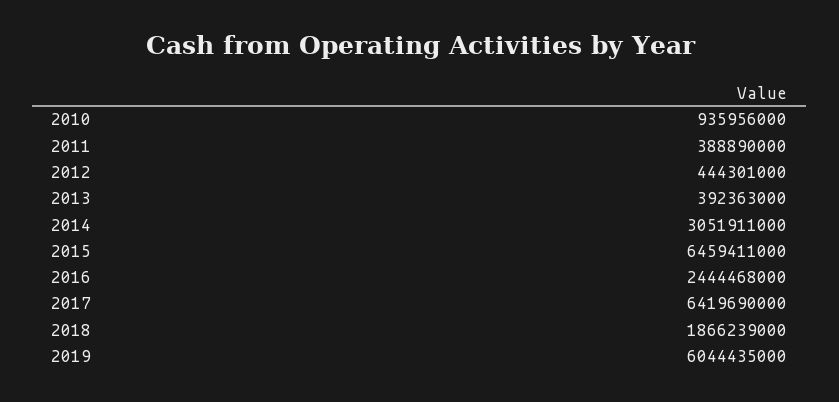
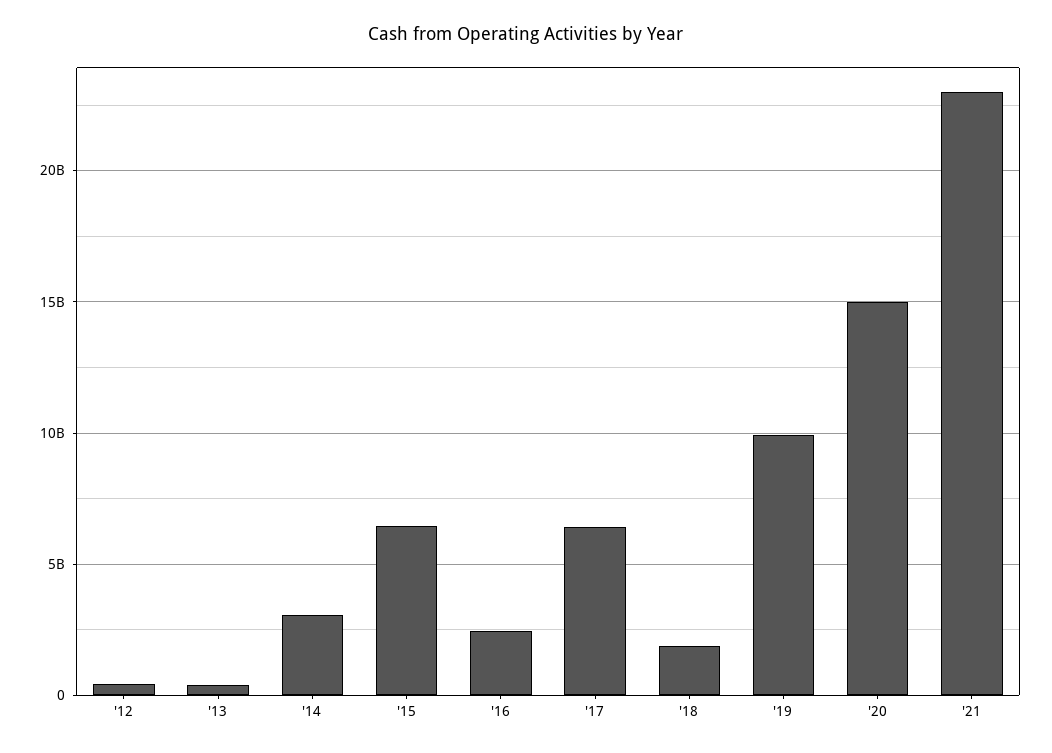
2010: 935956000 -> none
2011: 388890000 -> none
2019: 6044435000 -> 10000000000
'20: none -> 15000000000
'21: none -> 23000000000

